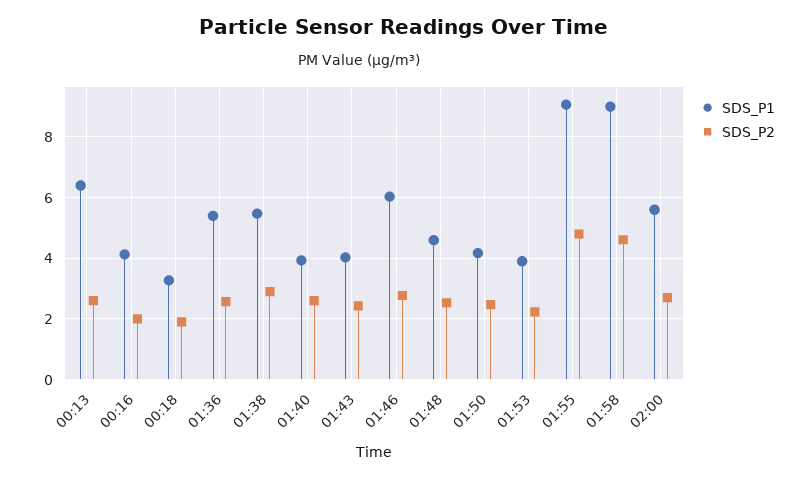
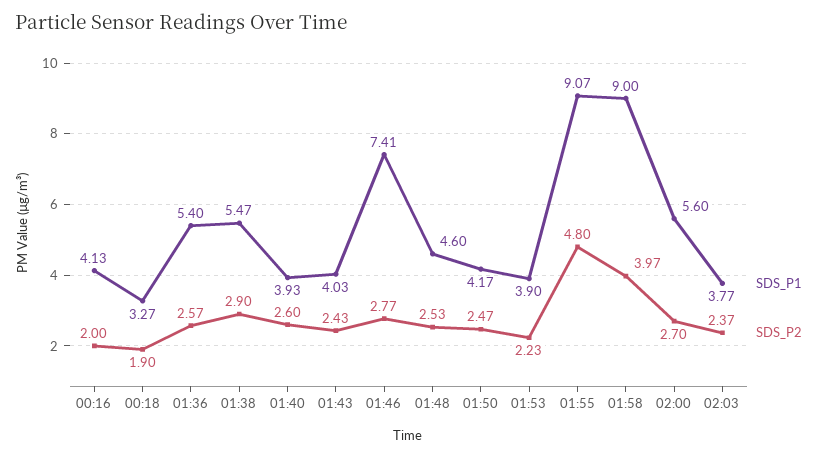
SDS_P1, 00:13: 6.4 -> none
SDS_P2, 00:13: 2.6 -> none
SDS_P1, 01:46: 6 -> 7.41
SDS_P2, 01:58: 4.6 -> 3.97
SDS_P1, 02:03: none -> 3.77
SDS_P2, 02:03: none -> 2.37

